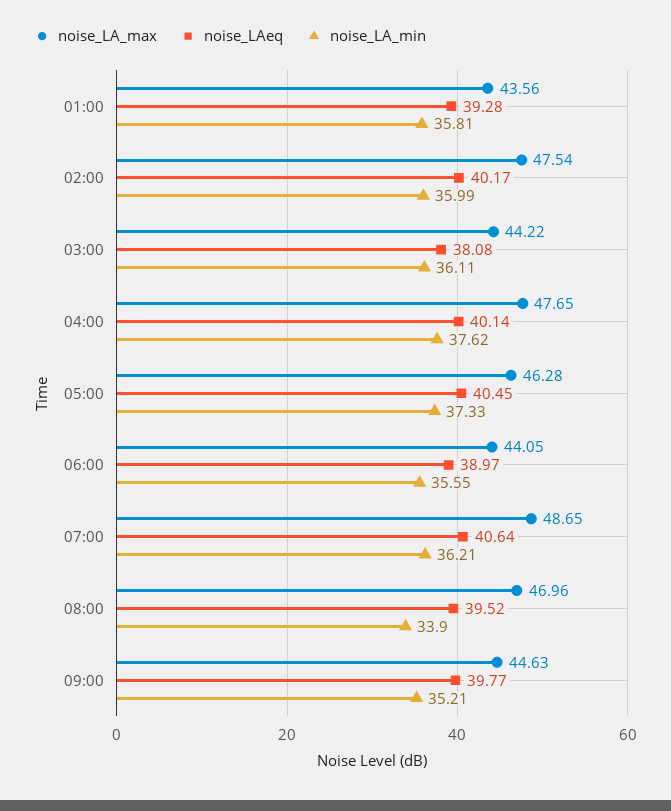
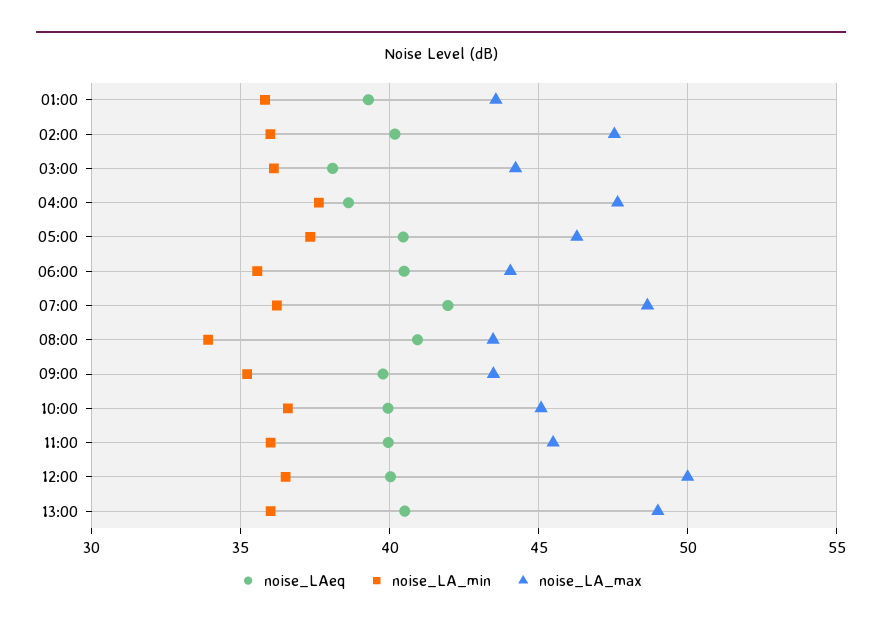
noise_LAeq, 04:00: 40.14 -> 38.5
noise_LAeq, 06:00: 38.97 -> 40.5
noise_LAeq, 07:00: 40.64 -> 42
noise_LA_max, 08:00: 46.96 -> 43.5
noise_LAeq, 08:00: 39.52 -> 41
noise_LA_max, 09:00: 44.63 -> 43.5
noise_LAeq, 10:00: none -> 40
noise_LA_min, 10:00: none -> 36.5
noise_LA_max, 10:00: none -> 45
noise_LAeq, 11:00: none -> 40
noise_LA_min, 11:00: none -> 36
noise_LA_max, 11:00: none -> 45.5
noise_LAeq, 12:00: none -> 40
noise_LA_min, 12:00: none -> 36.5
noise_LA_max, 12:00: none -> 50
noise_LAeq, 13:00: none -> 40.5
noise_LA_min, 13:00: none -> 36
noise_LA_max, 13:00: none -> 49

